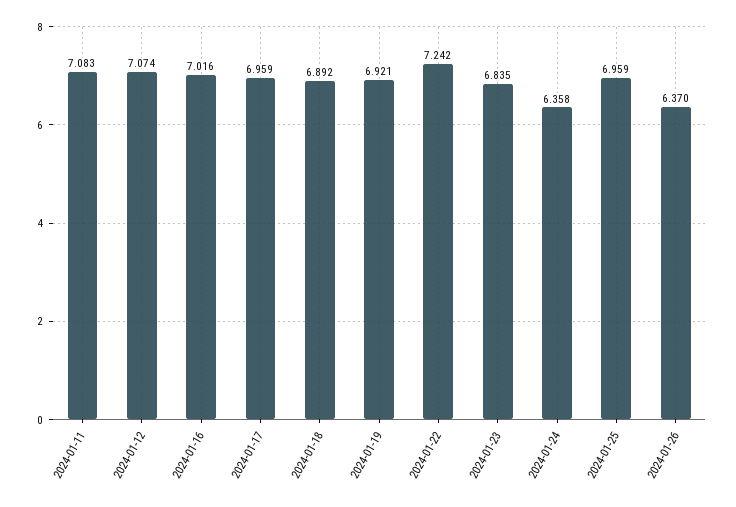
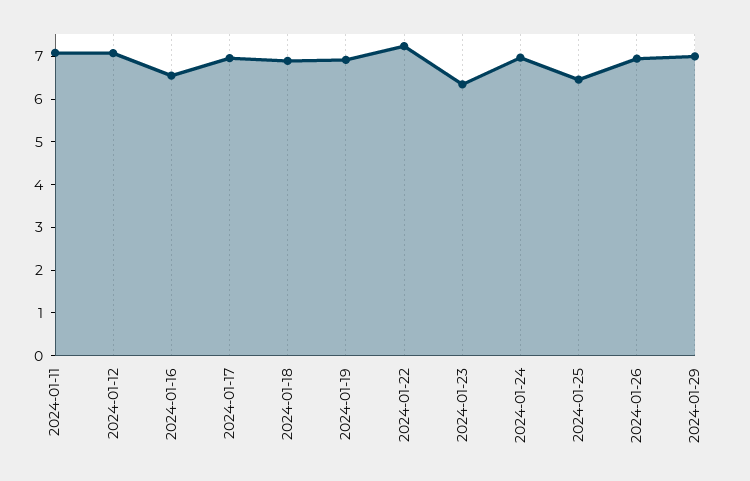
2024-01-16: 7.016 -> 6.6
2024-01-23: 6.835 -> 6.4
2024-01-24: 6.358 -> 7
2024-01-25: 6.959 -> 6.4
2024-01-26: 6.37 -> 7
2024-01-29: none -> 7

